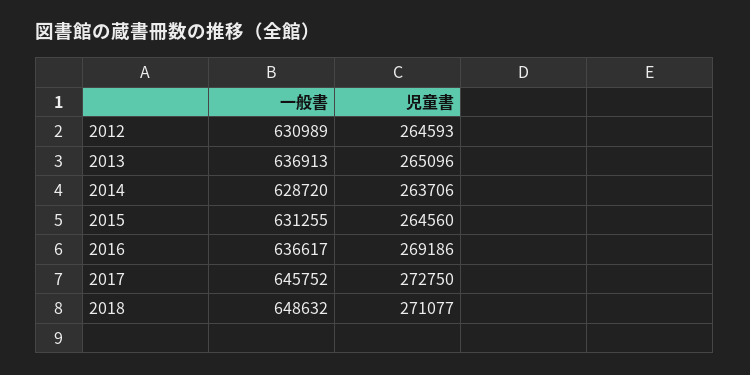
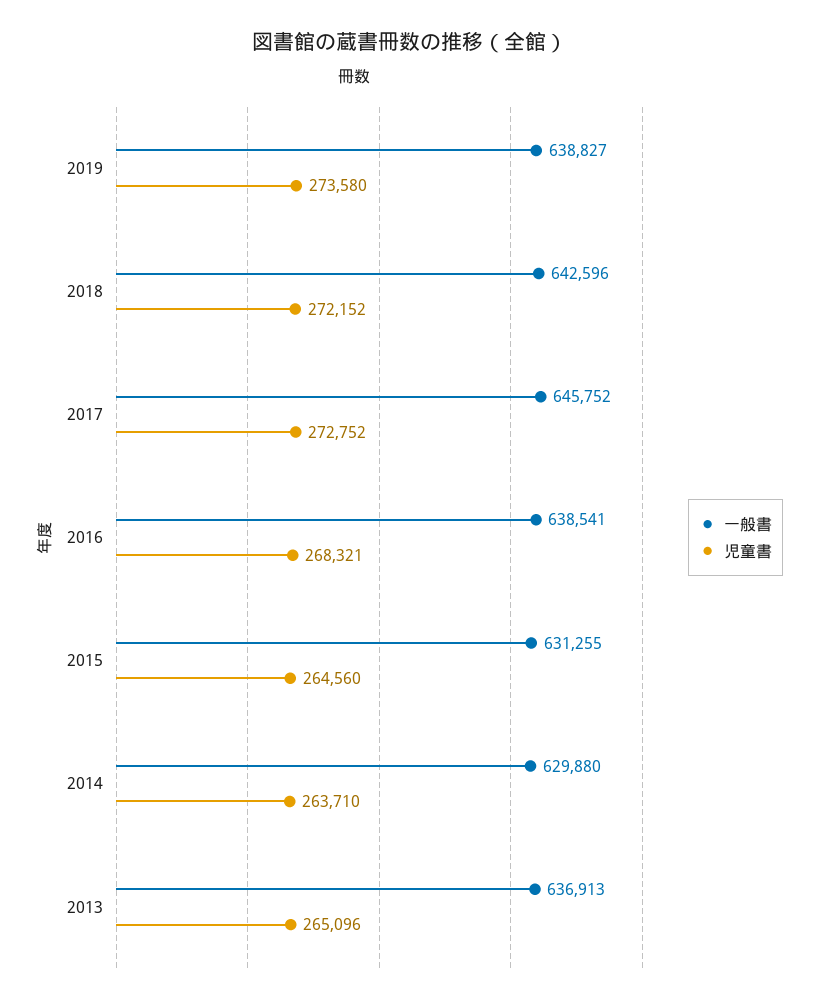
一般書, 2012: 630989 -> none
児童書, 2012: 264593 -> none
一般書, 2014: 628720 -> 629880
児童書, 2014: 263706 -> 263710
一般書, 2016: 636617 -> 638541
児童書, 2016: 269186 -> 268321
児童書, 2017: 272750 -> 272752
一般書, 2018: 648632 -> 642596
児童書, 2018: 271077 -> 272152
一般書, 2019: none -> 638827
児童書, 2019: none -> 273580

